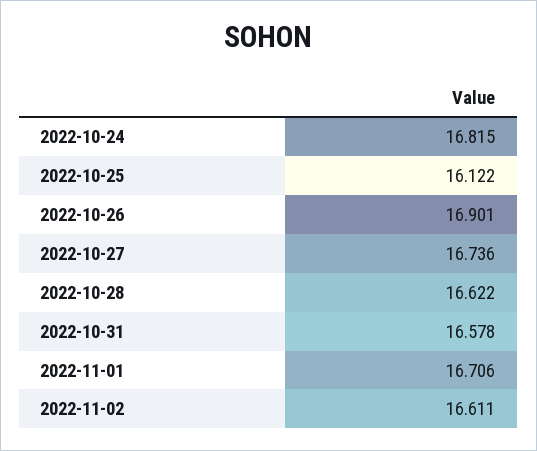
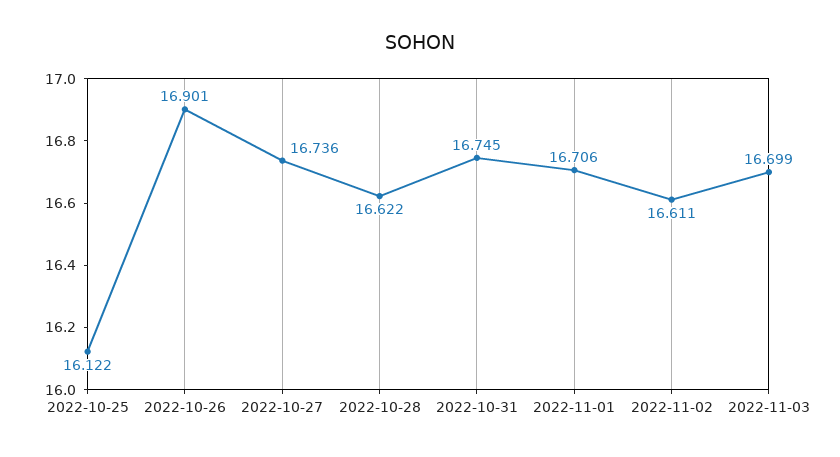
2022-10-24: 16.815 -> none
2022-10-31: 16.578 -> 16.745
2022-11-03: none -> 16.699

